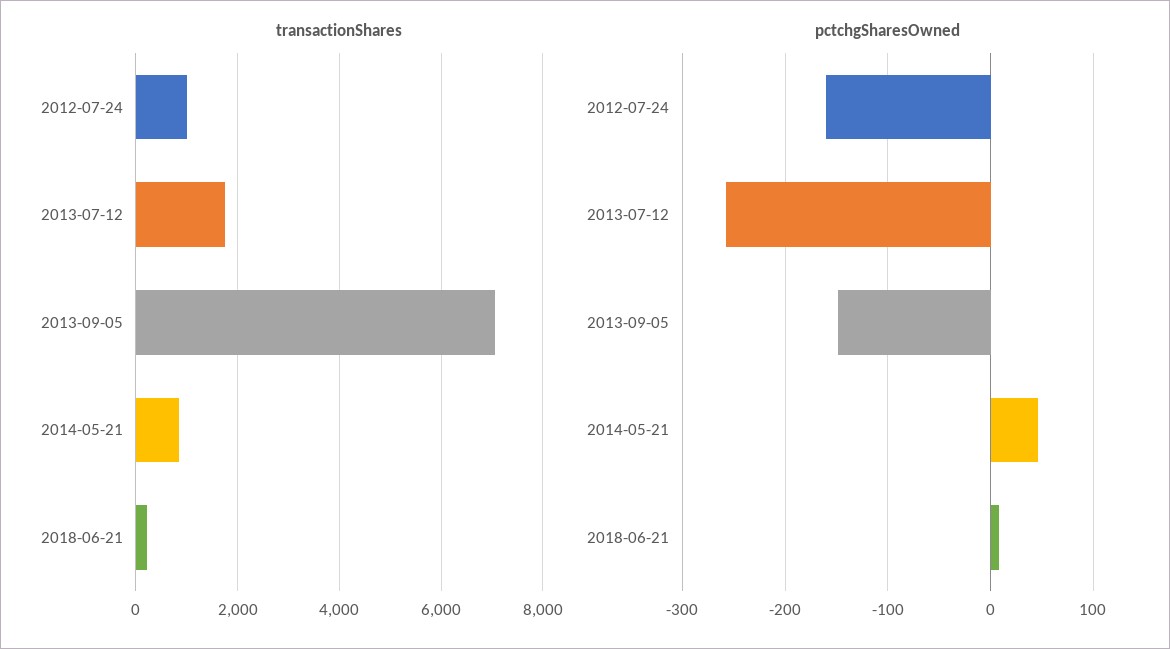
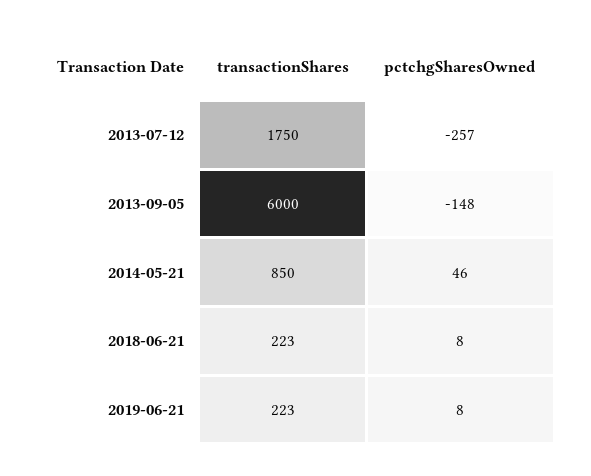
transactionShares, 2012-07-24: 1000 -> none
transactionShares, 2013-09-05: 7000 -> 6000
pctchgSharesOwned, 2012-07-24: -160 -> none
transactionShares, 2019-06-21: none -> 223
pctchgSharesOwned, 2019-06-21: none -> 8

